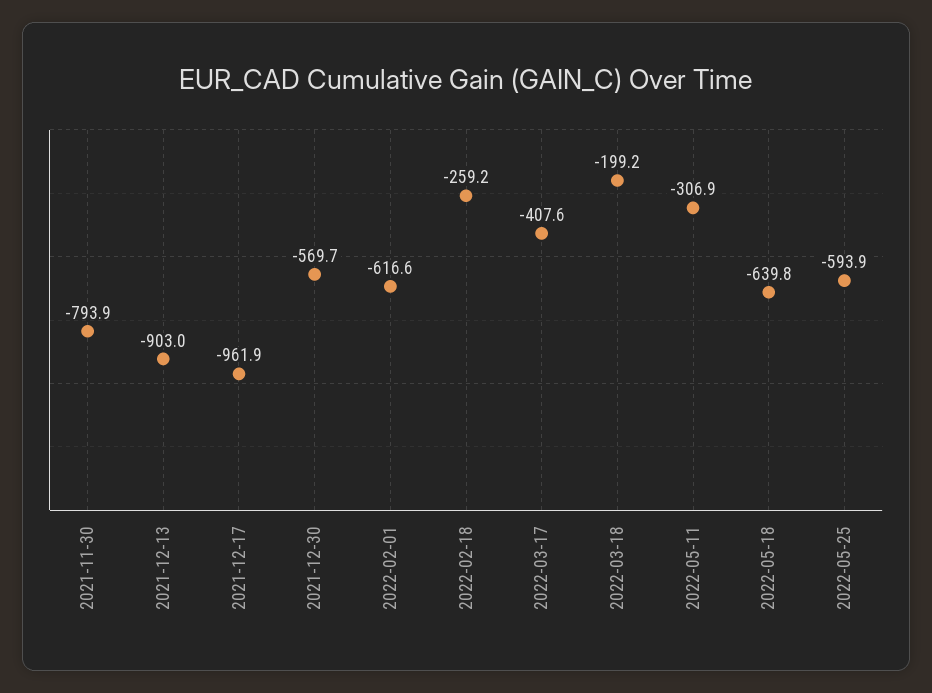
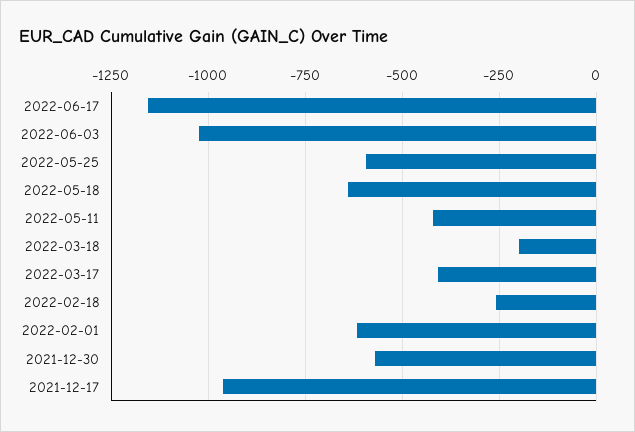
2021-11-30: -793.9 -> none
2021-12-13: -903 -> none
2022-05-11: -306.9 -> -425
2022-06-17: none -> -1150
2022-06-03: none -> -1025

